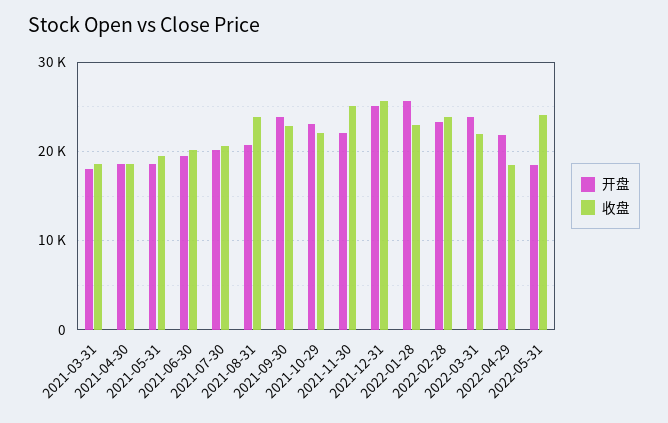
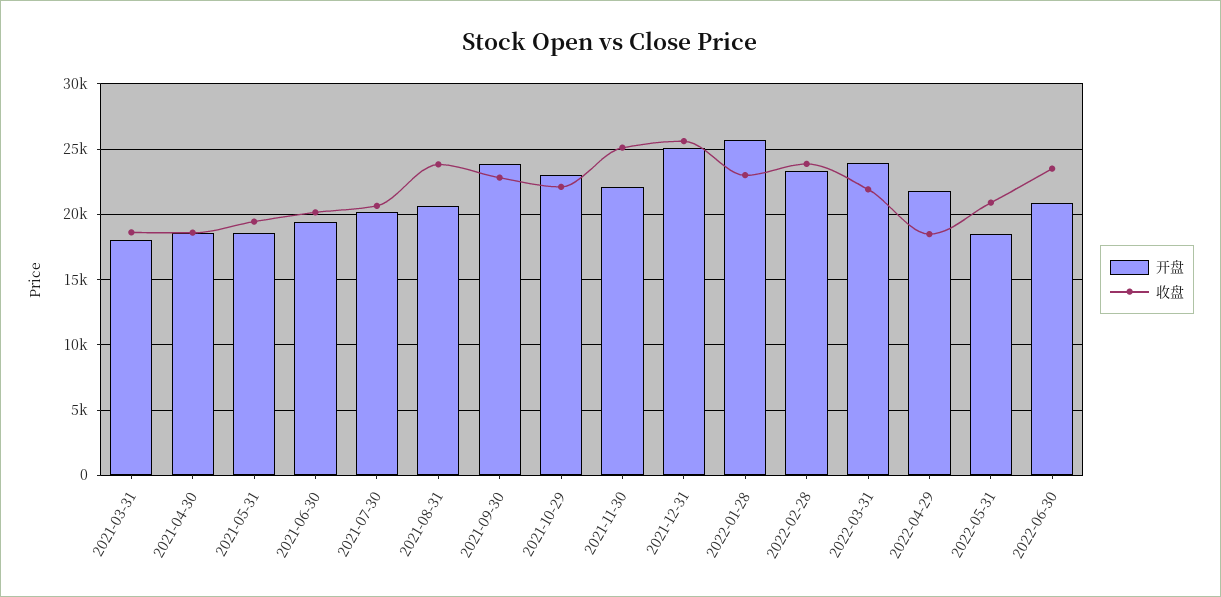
收盘, 2022-05-31: 24000 -> 21000
开盘, 2022-06-30: none -> 21000
收盘, 2022-06-30: none -> 23500

